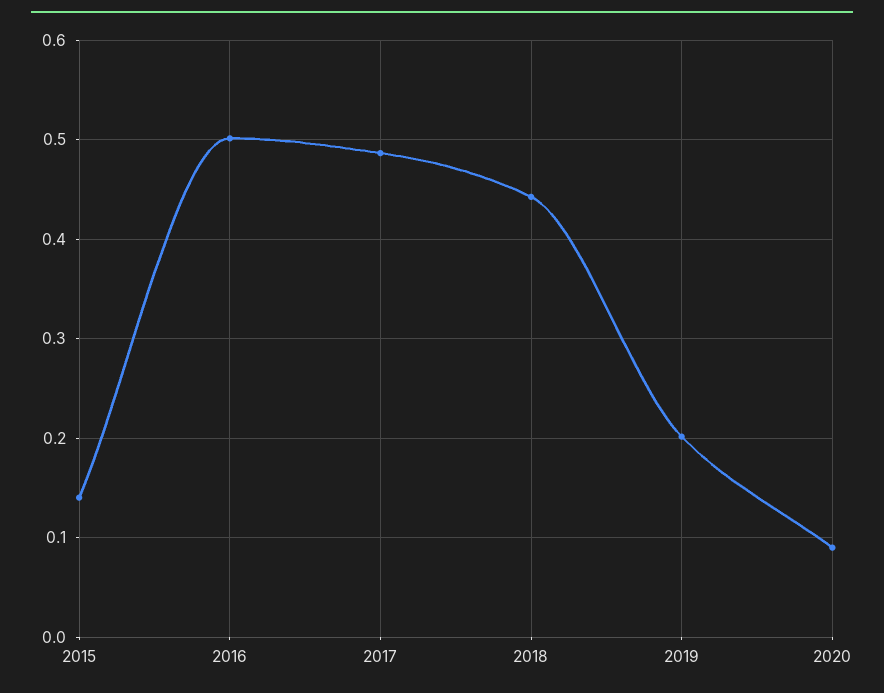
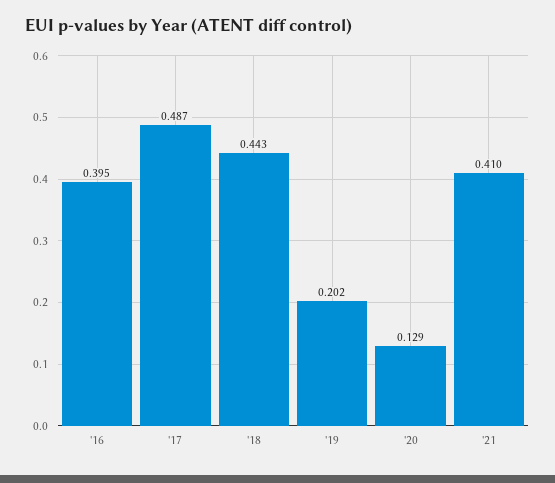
2015: 0.14 -> none
2016: 0.5 -> 0.395
2020: 0.09 -> 0.129
'21: none -> 0.41

